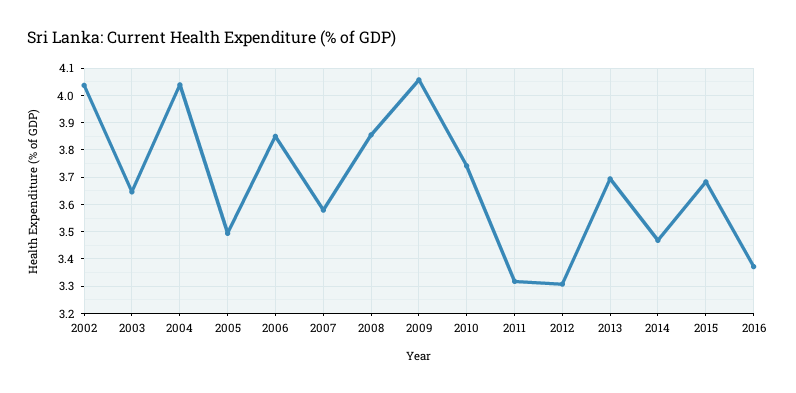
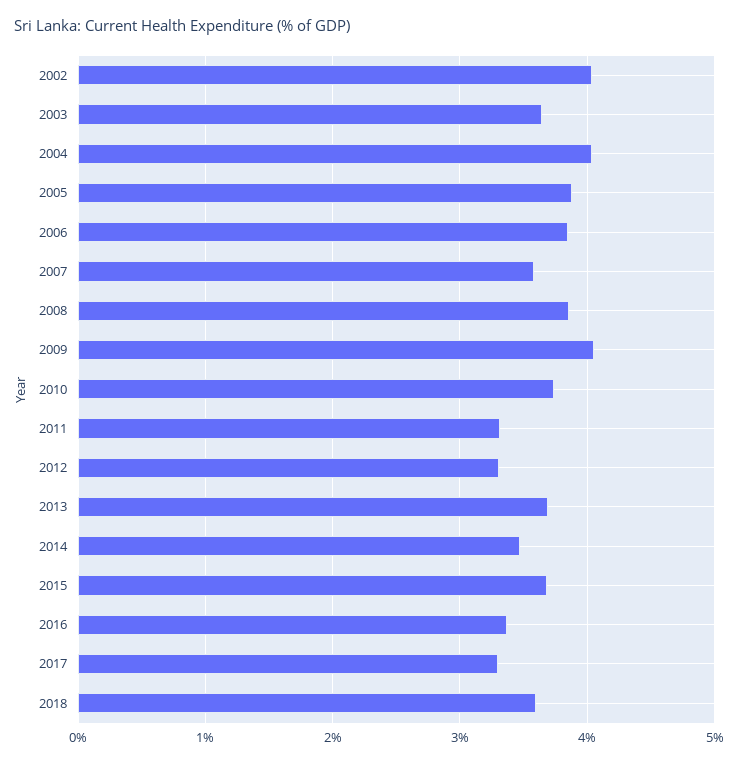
2005: 3.5 -> 3.9
2017: none -> 3.3
2018: none -> 3.6

